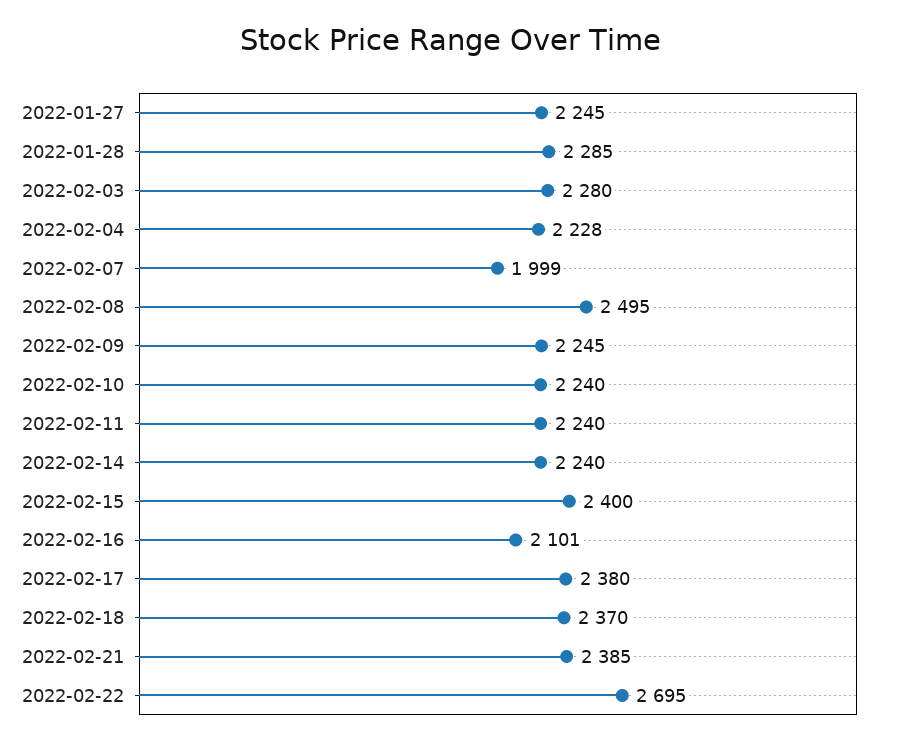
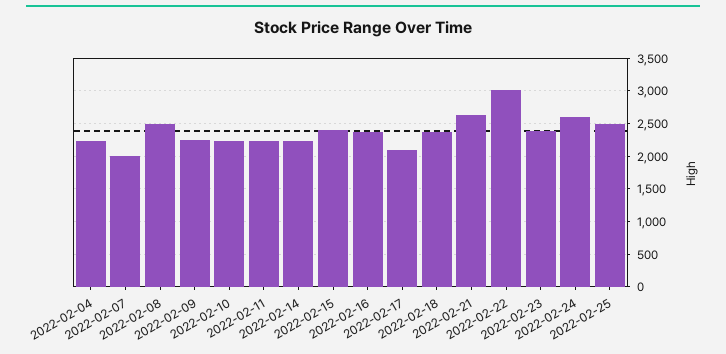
2022-01-27: 2245 -> none
2022-01-28: 2285 -> none
2022-02-03: 2280 -> none
2022-02-16: 2101 -> 2400
2022-02-17: 2380 -> 2100
2022-02-21: 2385 -> 2600
2022-02-22: 2695 -> 3000
2022-02-23: none -> 2400
2022-02-24: none -> 2600
2022-02-25: none -> 2500

